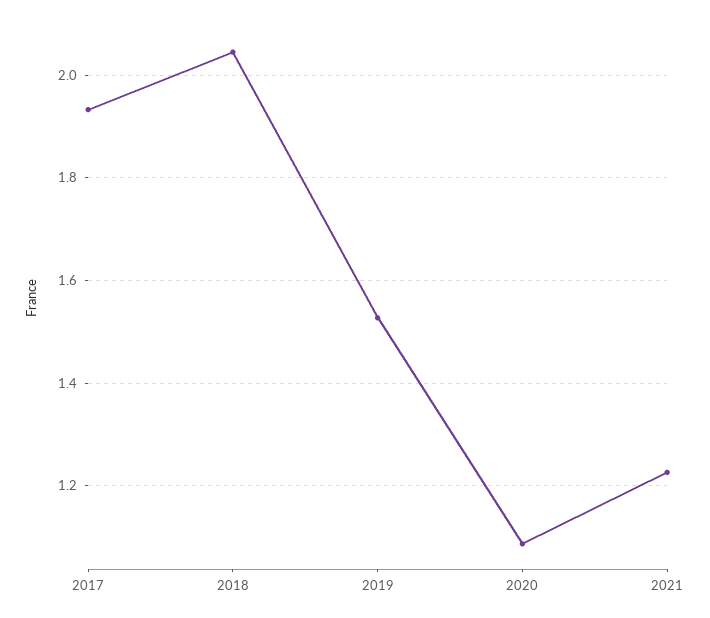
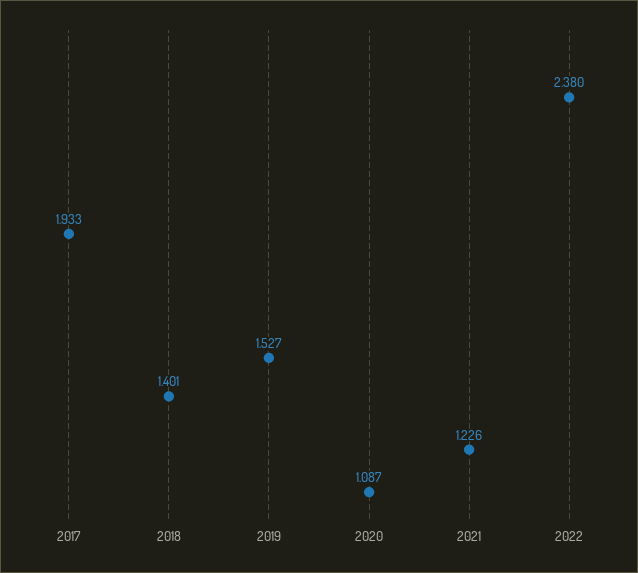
2018: 2.04 -> 1.401
2022: none -> 2.38

